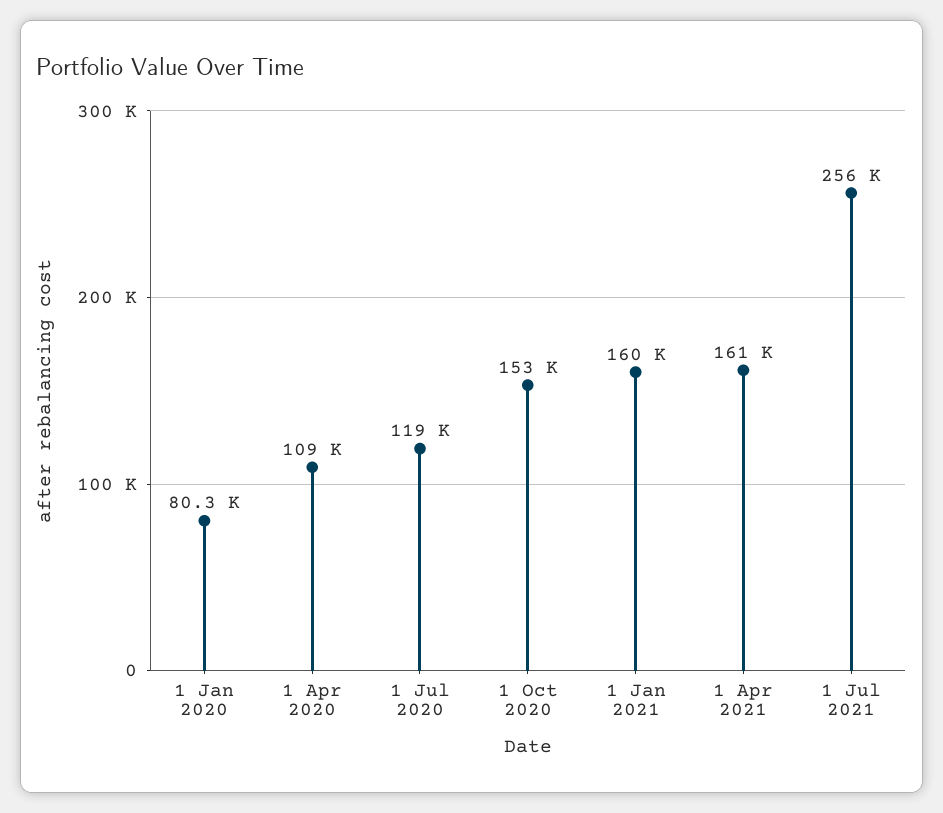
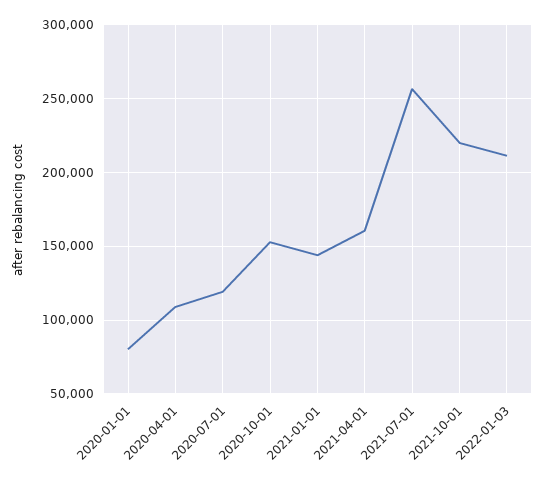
1 Jan 2021: 160000 -> 145000
2021-10-01: none -> 220000
2022-01-03: none -> 210000

